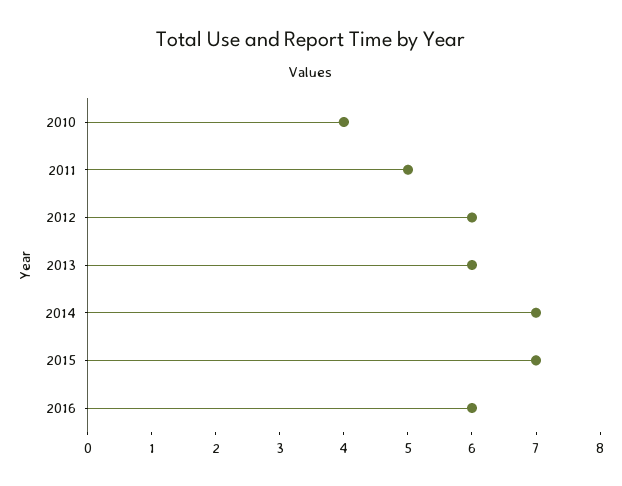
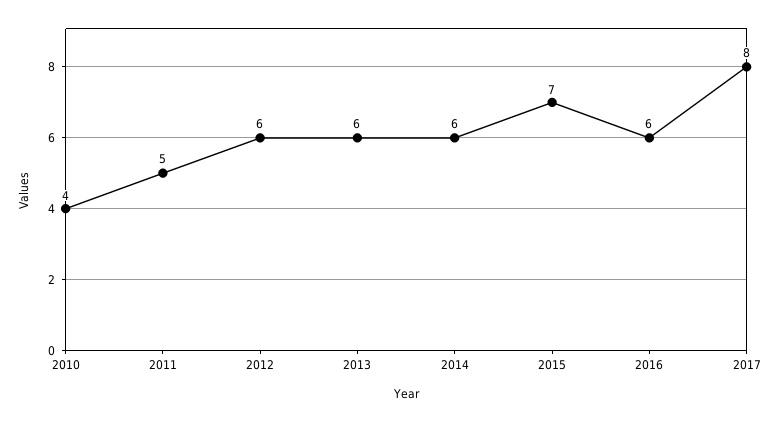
2014: 7 -> 6
2017: none -> 8

